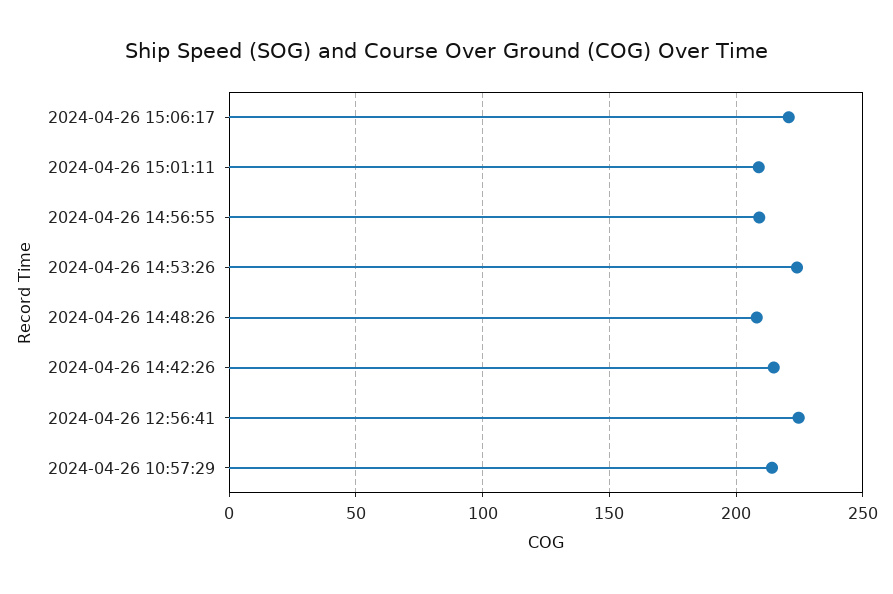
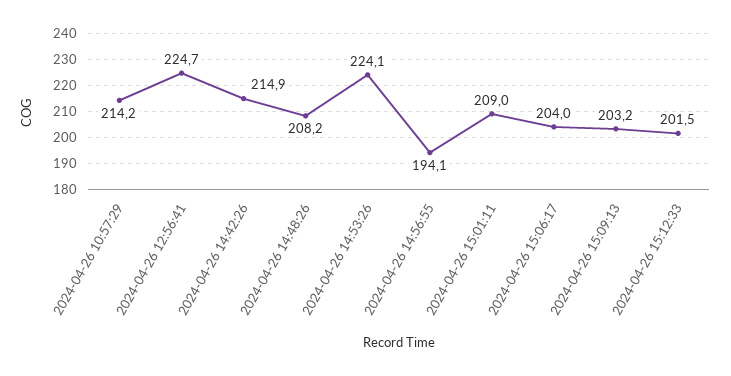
2024-04-26 15:06:17: 220 -> 204
2024-04-26 14:56:55: 210 -> 194.1
2024-04-26 15:09:13: none -> 203.2
2024-04-26 15:12:33: none -> 201.5

